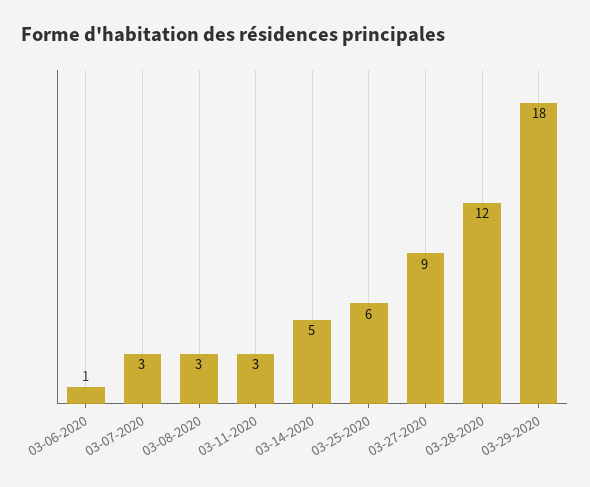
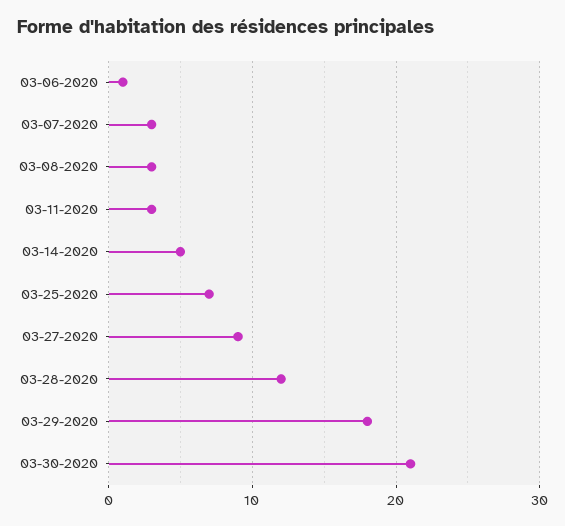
03-25-2020: 6 -> 7
03-30-2020: none -> 21

